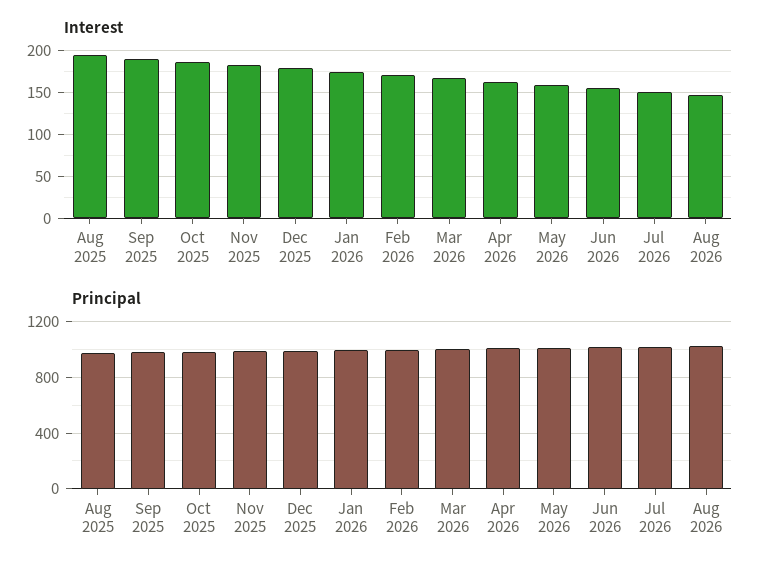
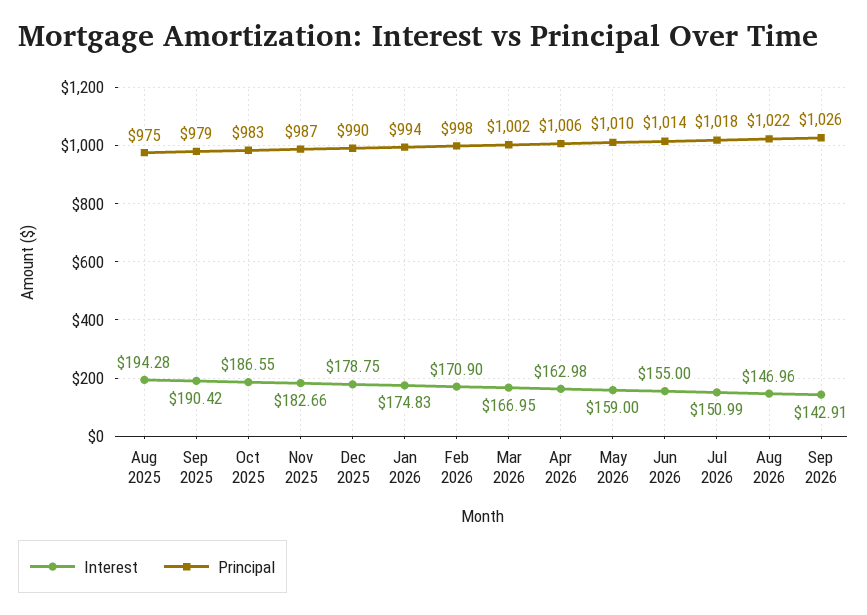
Interest, Sep 2026: none -> 142.91
Principal, Sep 2026: none -> 1026

